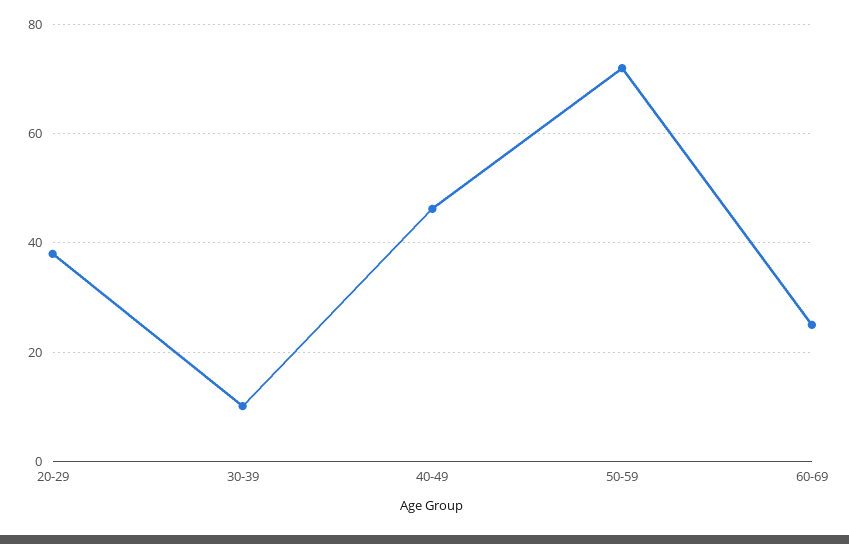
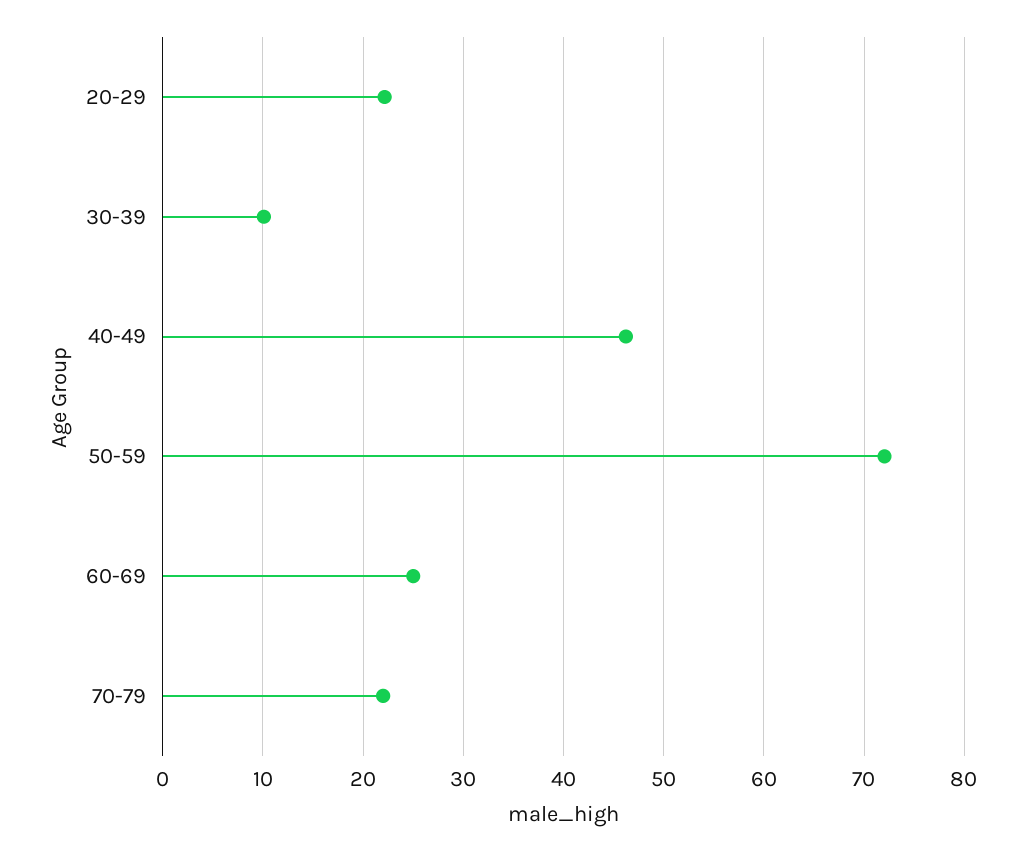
20-29: 38 -> 22
70-79: none -> 22

